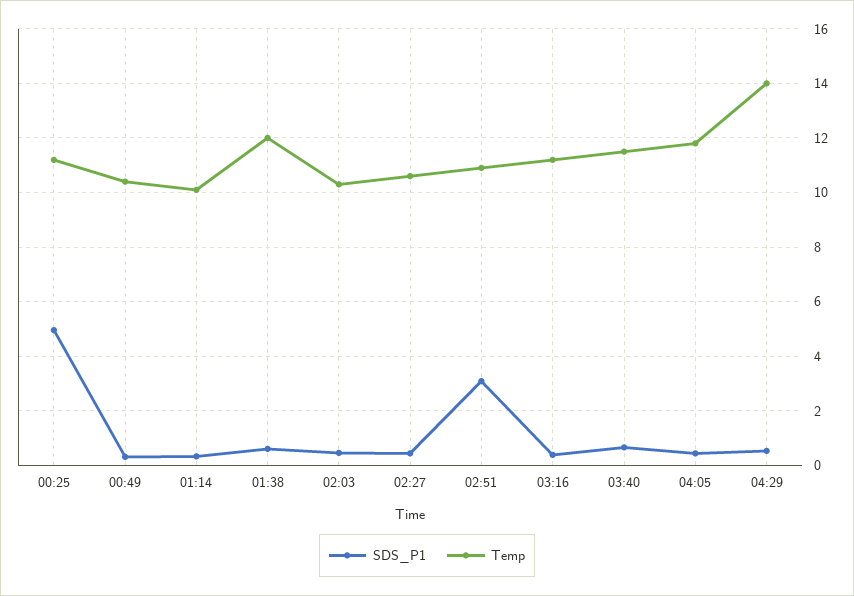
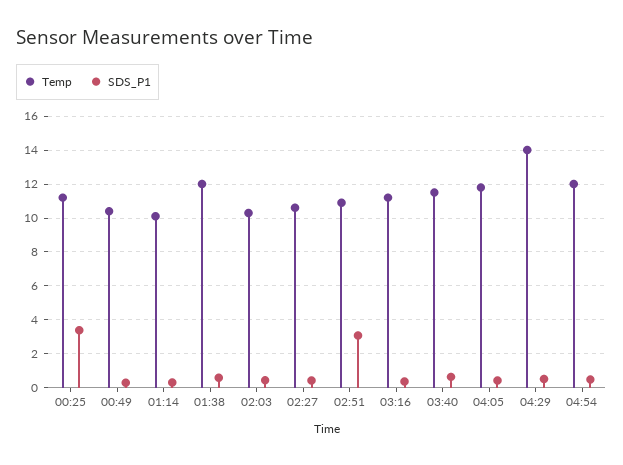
SDS_P1, 00:25: 5 -> 3.5
Temp, 04:54: none -> 12
SDS_P1, 04:54: none -> 0.5

